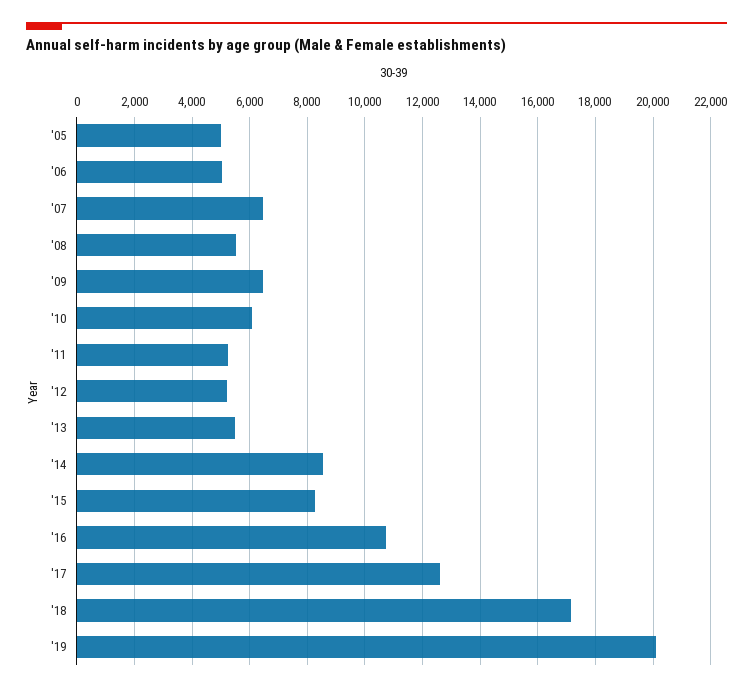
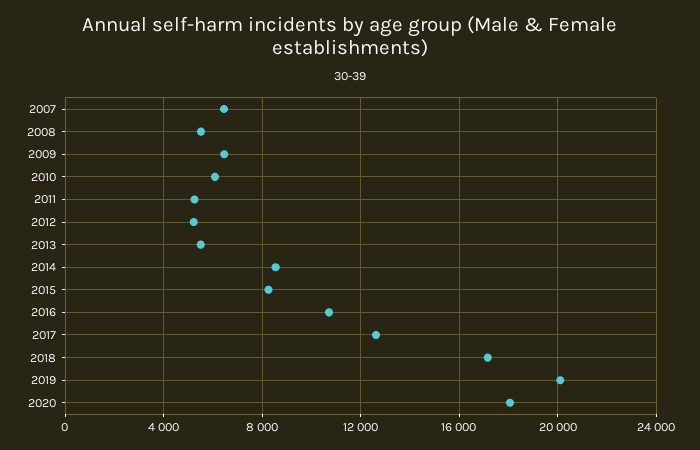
'05: 5000 -> none
'06: 5000 -> none
2020: none -> 18000

